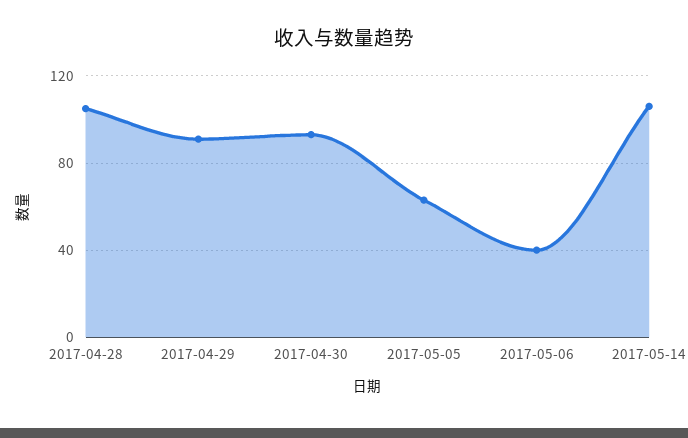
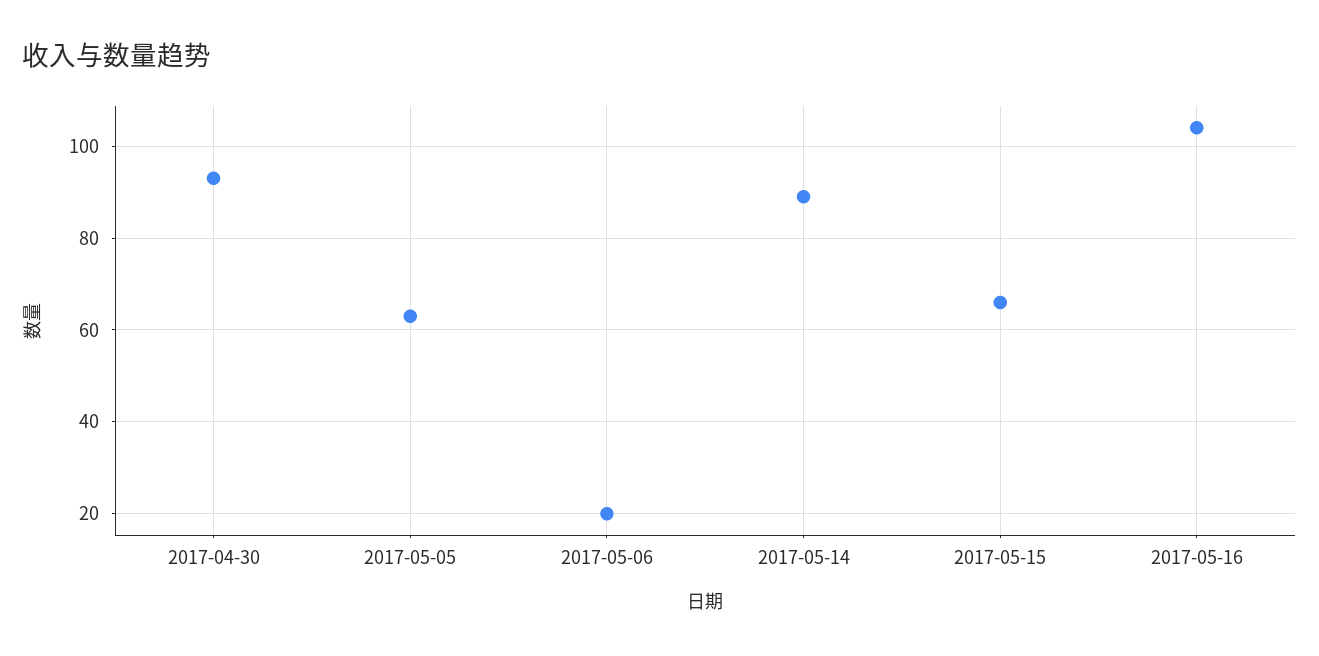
2017-04-28: 105 -> none
2017-04-29: 90 -> none
2017-05-06: 40 -> 20
2017-05-14: 105 -> 90
2017-05-15: none -> 65
2017-05-16: none -> 105

